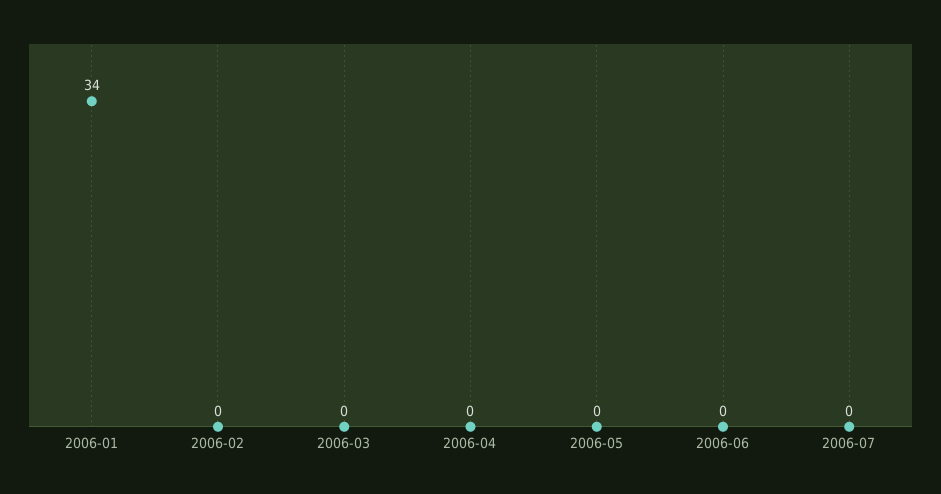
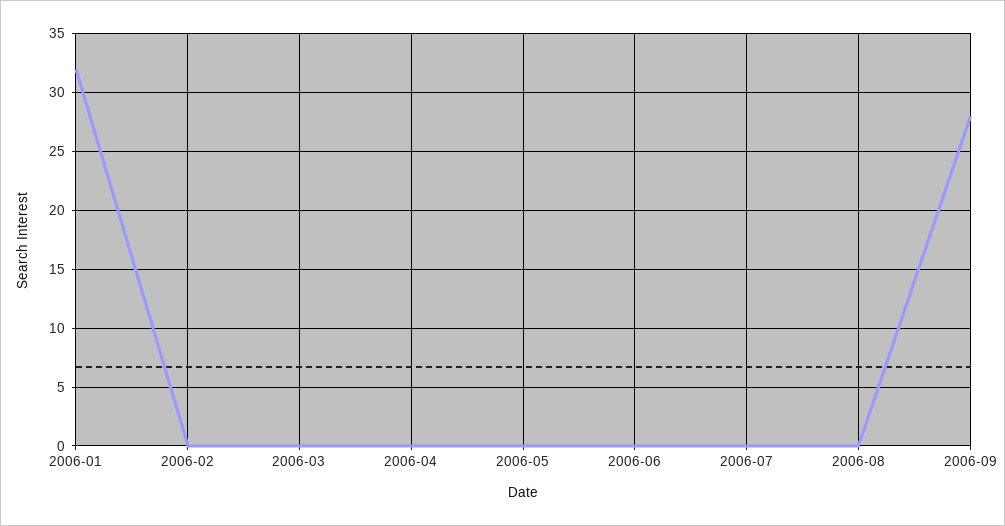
2006-01: 34 -> 32
2006-08: none -> 0
2006-09: none -> 28

